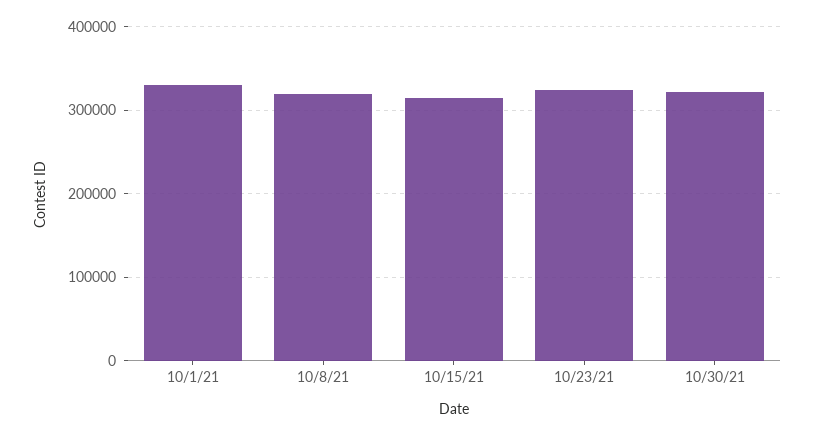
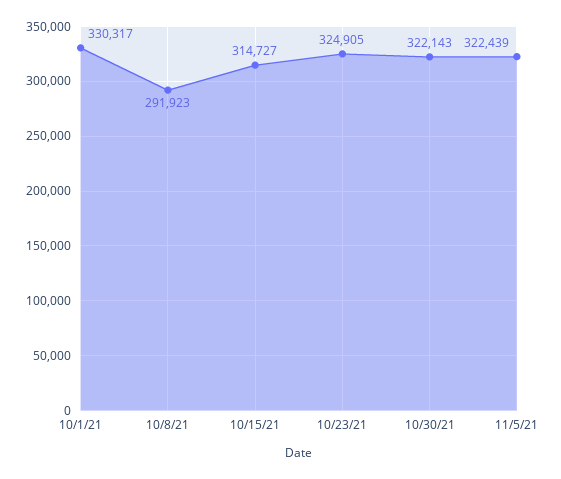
10/8/21: 320000 -> 291923
11/5/21: none -> 322439

